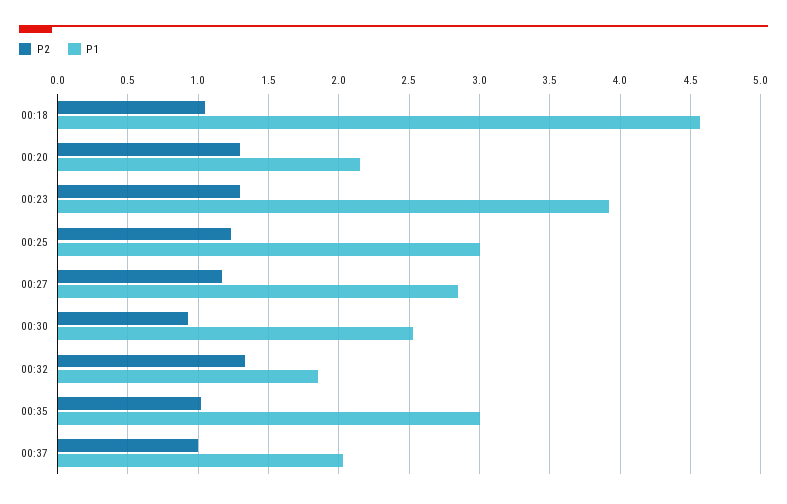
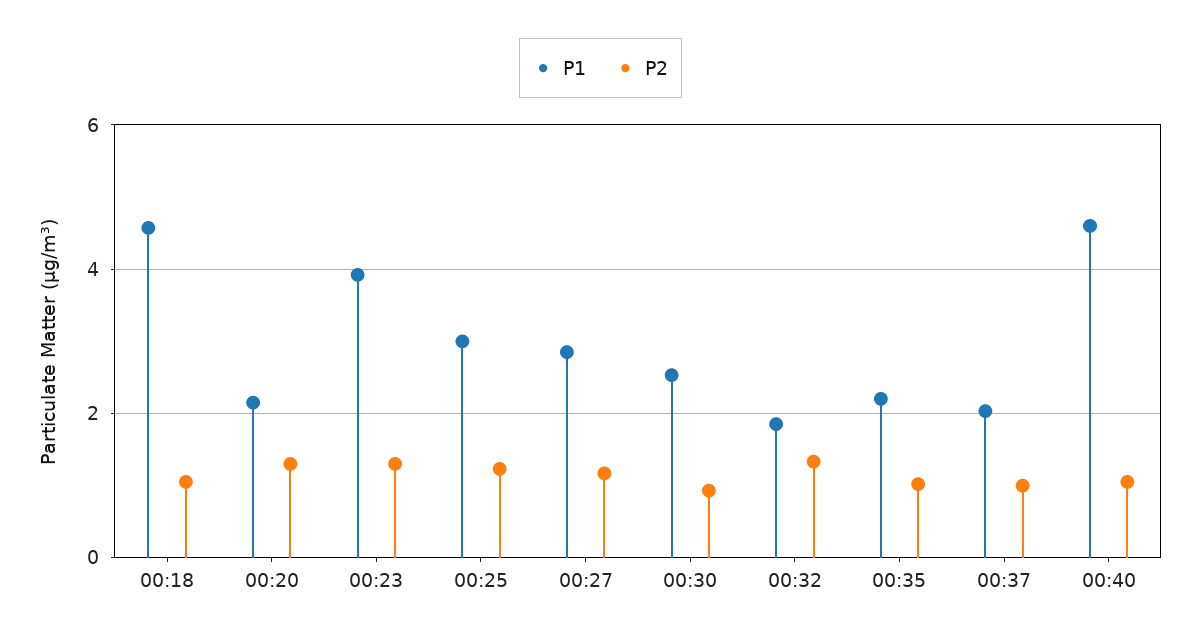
P1, 00:35: 3 -> 2.2
P1, 00:40: none -> 4.6
P2, 00:40: none -> 1

